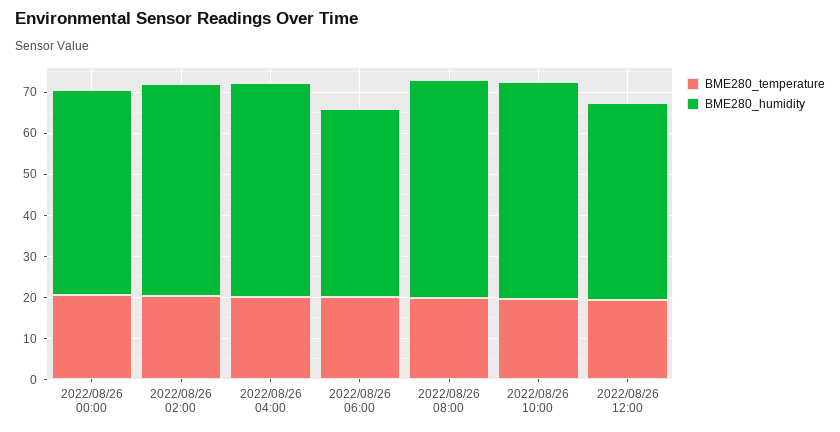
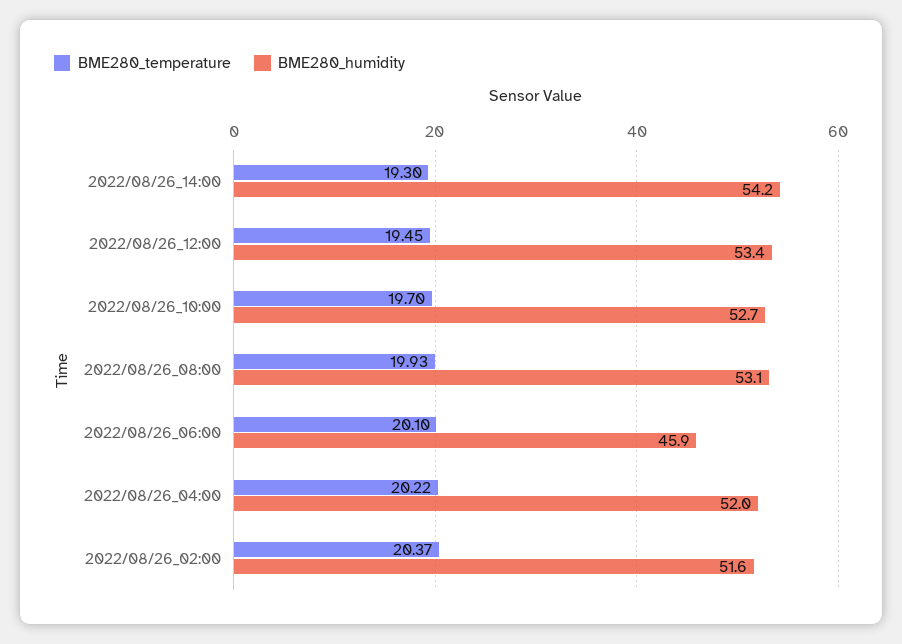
BME280_temperature, 2022/08/26 00:00: 20 -> none
BME280_humidity, 2022/08/26 00:00: 50 -> none
BME280_humidity, 2022/08/26 12:00: 48 -> 53.4
BME280_temperature, 2022/08/26_14:00: none -> 19.3
BME280_humidity, 2022/08/26_14:00: none -> 54.2

